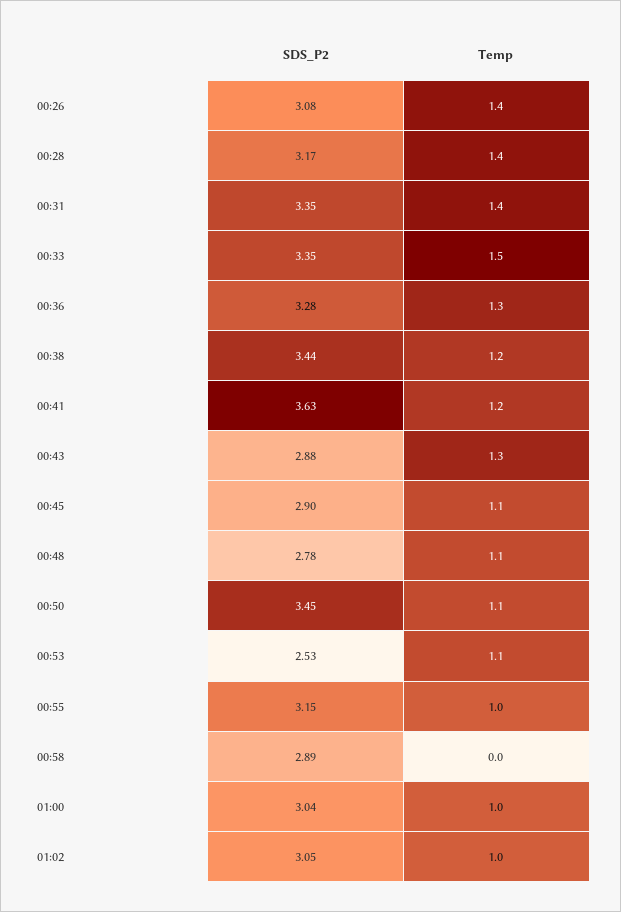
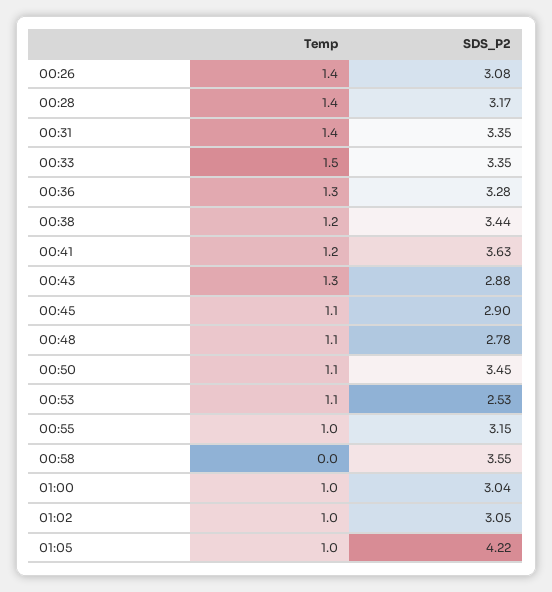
SDS_P2, 00:58: 2.89 -> 3.55
Temp, 01:05: none -> 1
SDS_P2, 01:05: none -> 4.22

